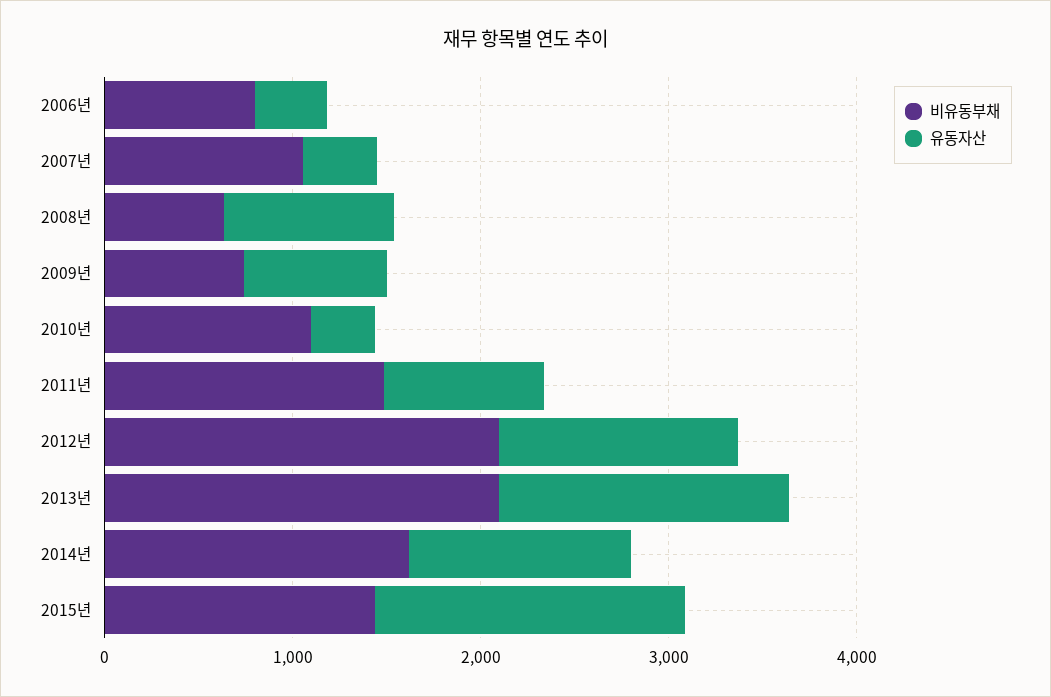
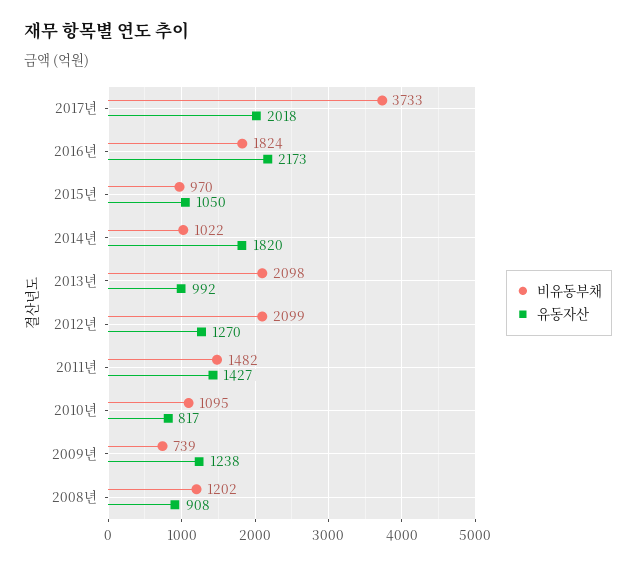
비유동부채, 2006년: 800 -> none
유동자산, 2006년: 400 -> none
비유동부채, 2007년: 1000 -> none
유동자산, 2007년: 400 -> none
비유동부채, 2008년: 600 -> 1202
유동자산, 2009년: 800 -> 1238
유동자산, 2010년: 400 -> 817
유동자산, 2011년: 800 -> 1427
유동자산, 2013년: 1600 -> 992
비유동부채, 2014년: 1600 -> 1022
유동자산, 2014년: 1200 -> 1820
비유동부채, 2015년: 1400 -> 970
유동자산, 2015년: 1600 -> 1050
비유동부채, 2017년: none -> 3733
유동자산, 2017년: none -> 2018
비유동부채, 2016년: none -> 1824
유동자산, 2016년: none -> 2173

